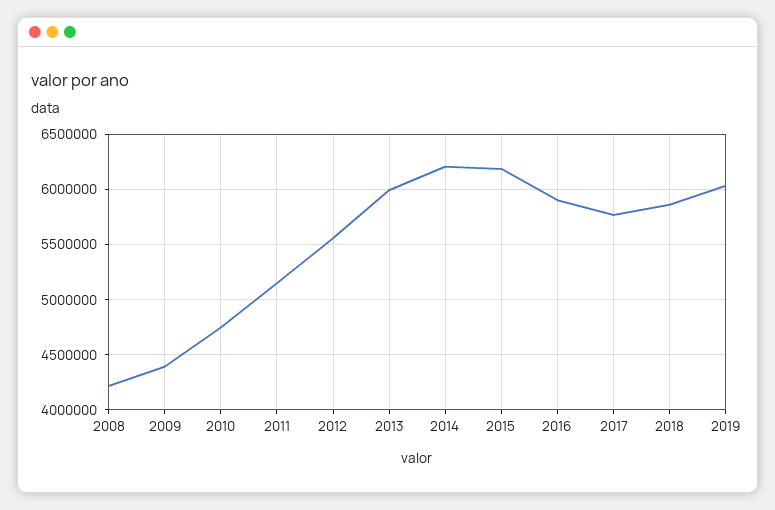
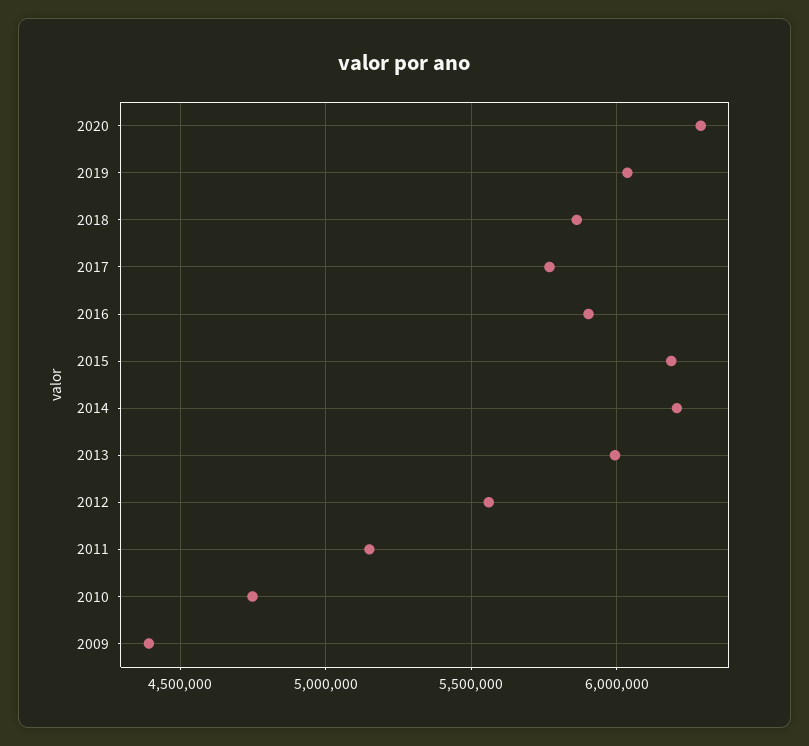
2008: 4200000 -> none
2020: none -> 6300000

